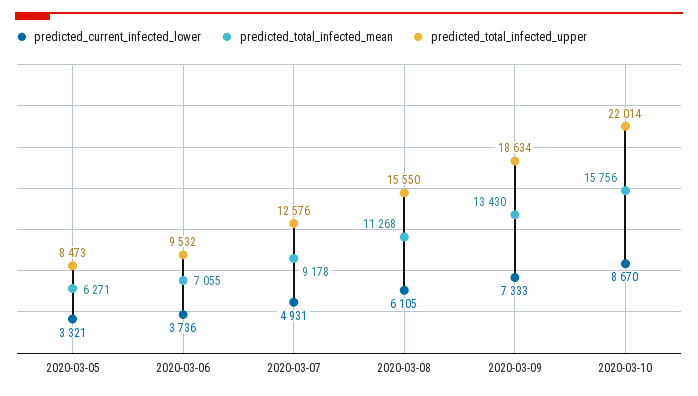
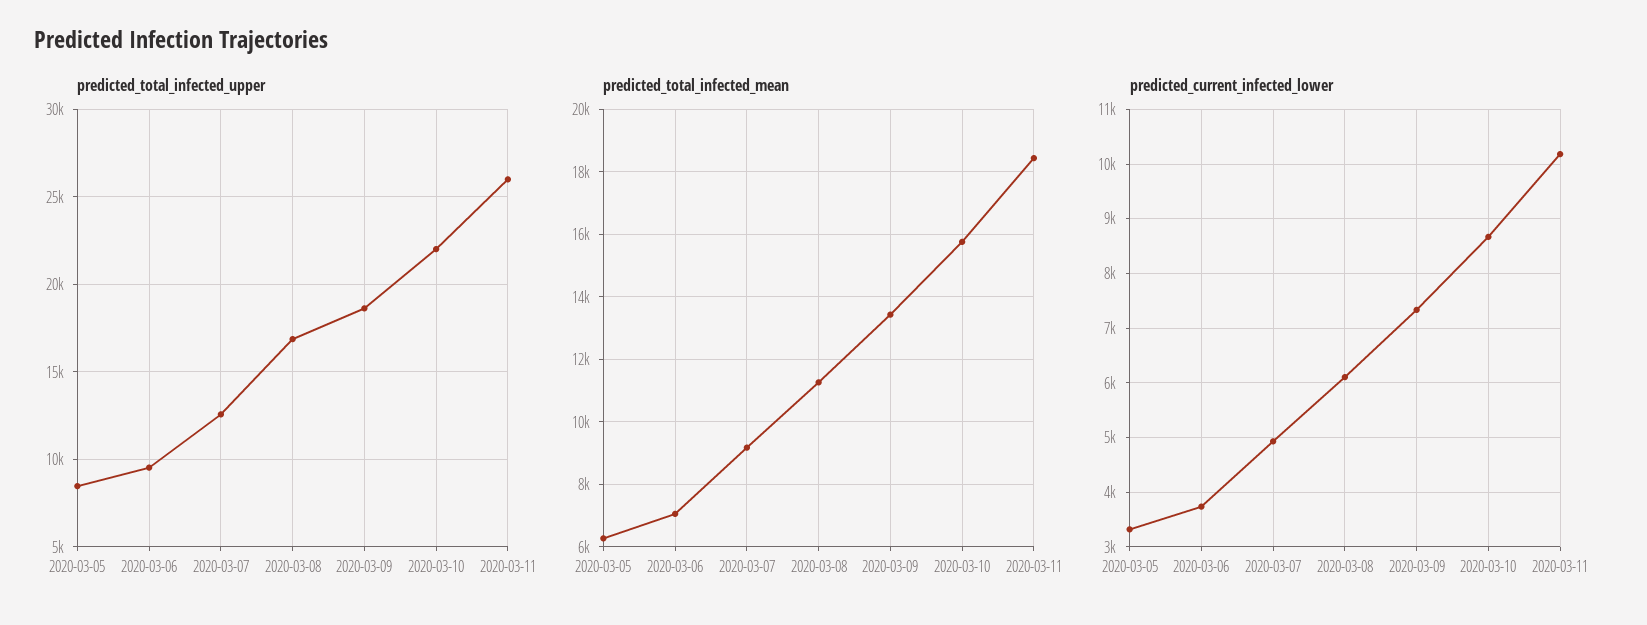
predicted_total_infected_upper, 2020-03-08: 15550 -> 17000
predicted_total_infected_upper, 2020-03-11: none -> 26000
predicted_total_infected_mean, 2020-03-11: none -> 18400
predicted_current_infected_lower, 2020-03-11: none -> 10200

